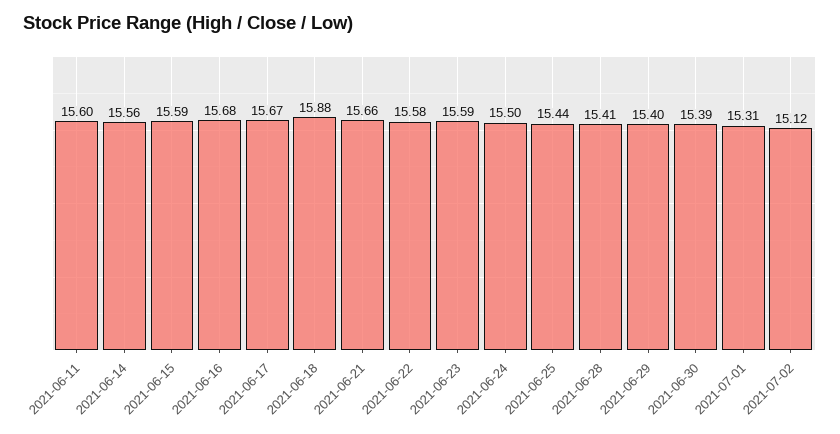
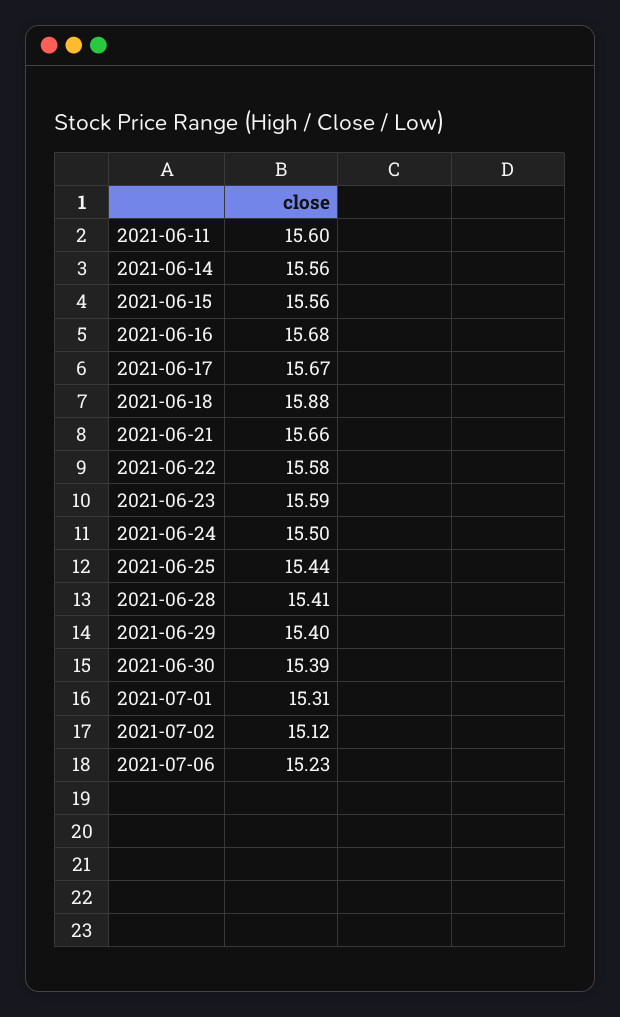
2021-06-15: 15.59 -> 15.56
2021-07-06: none -> 15.23

